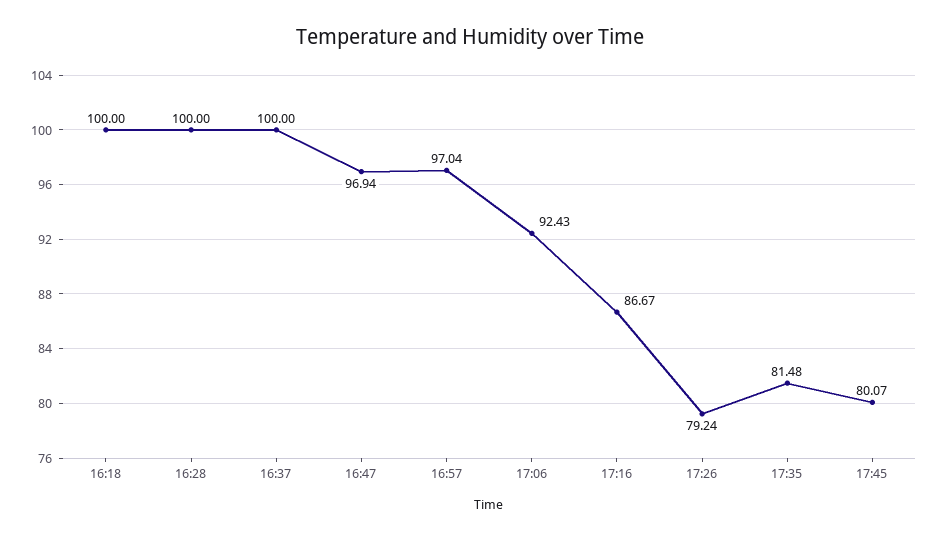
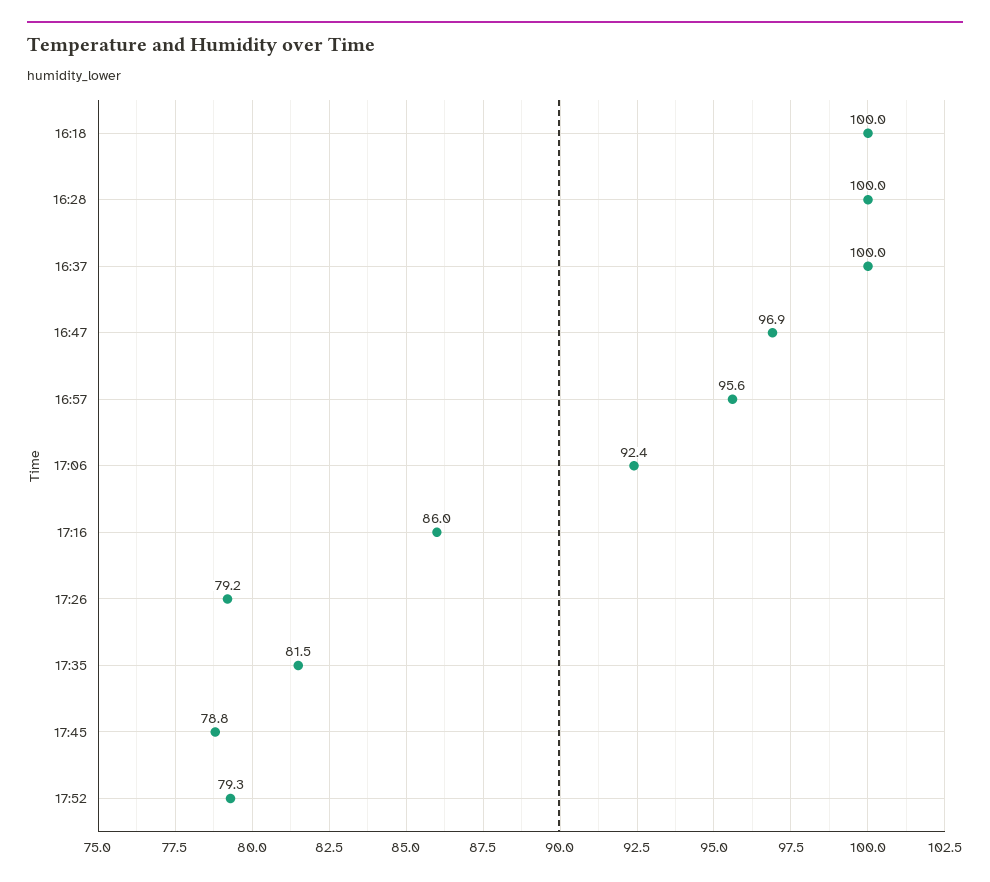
16:57: 97.04 -> 95.6
17:16: 86.67 -> 86
17:45: 80.07 -> 78.8
17:52: none -> 79.3

